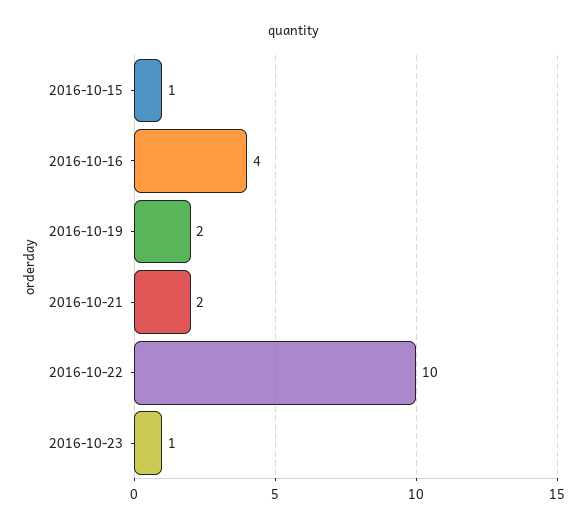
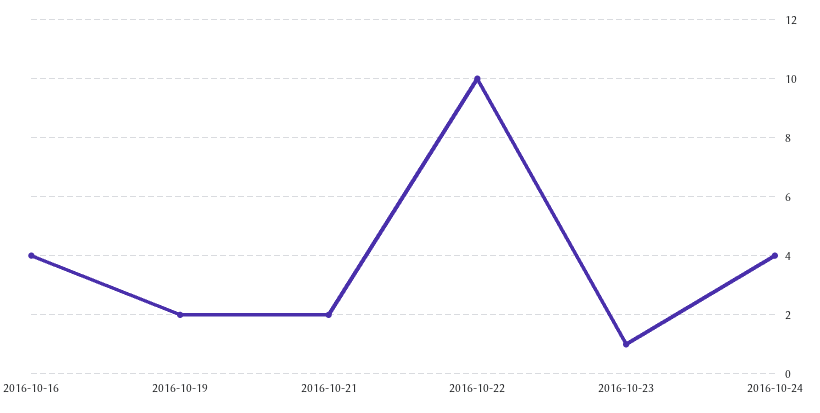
2016-10-15: 1 -> none
2016-10-24: none -> 4

